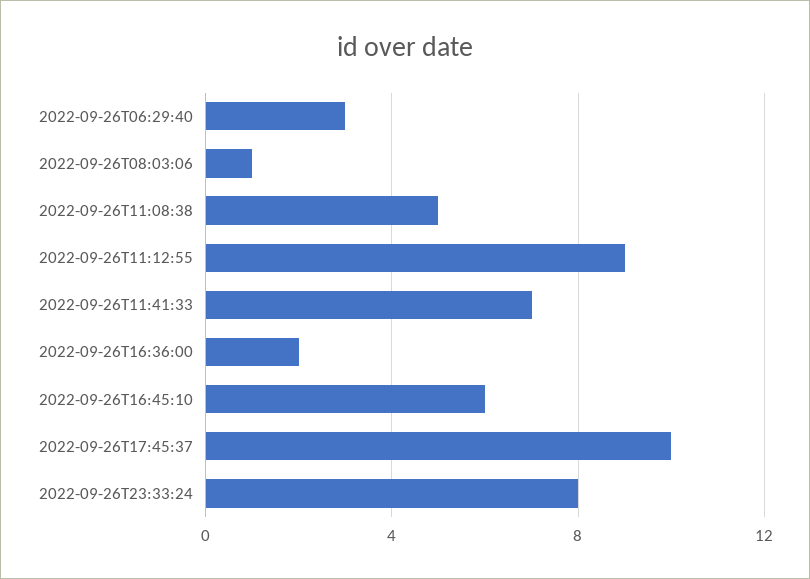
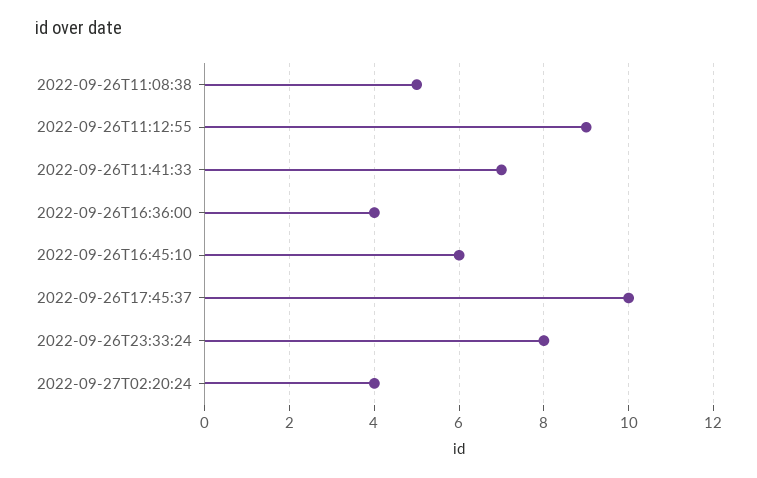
2022-09-26T06:29:40: 3 -> none
2022-09-26T08:03:06: 1 -> none
2022-09-26T16:36:00: 2 -> 4
2022-09-27T02:20:24: none -> 4

